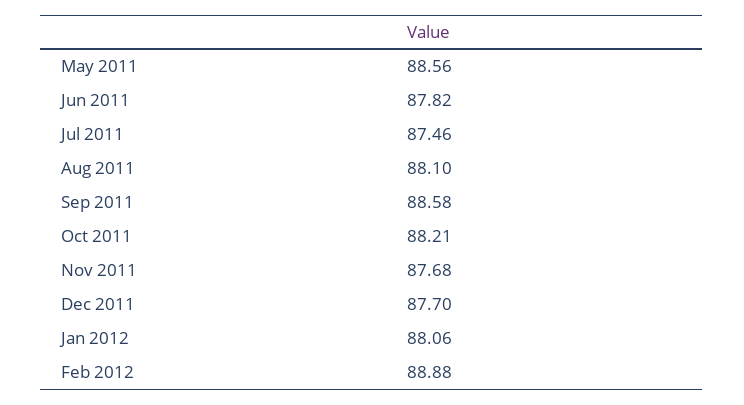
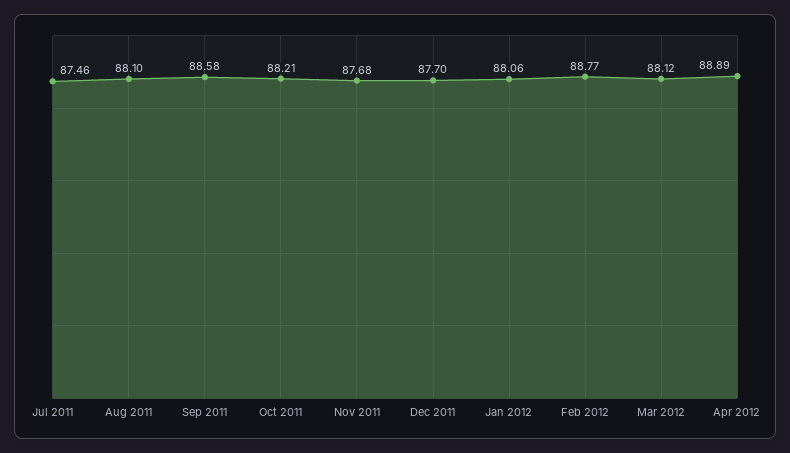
May 2011: 88.56 -> none
Jun 2011: 87.82 -> none
Feb 2012: 88.88 -> 88.77
Mar 2012: none -> 88.12
Apr 2012: none -> 88.89

